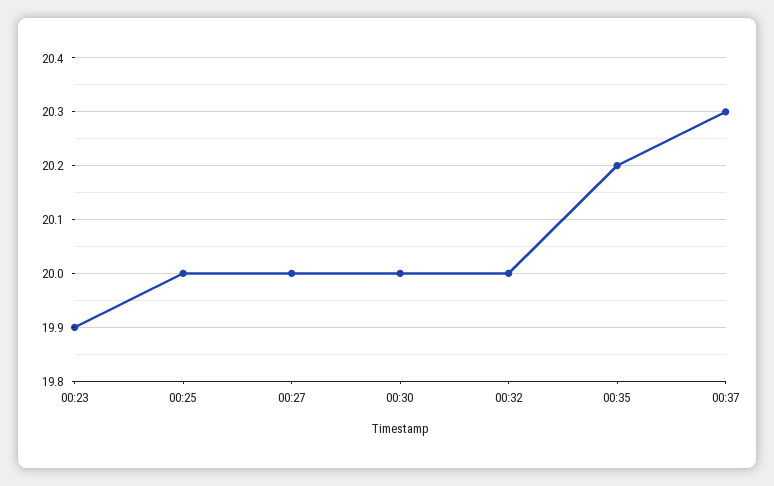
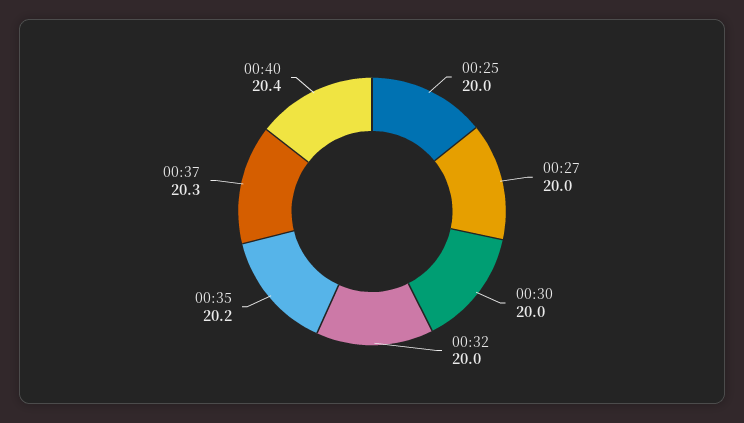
00:23: 19.9 -> none
00:40: none -> 20.4

